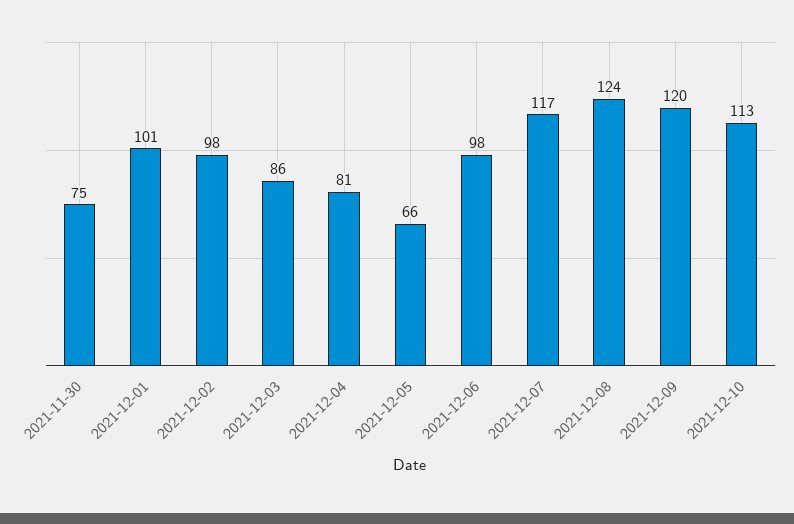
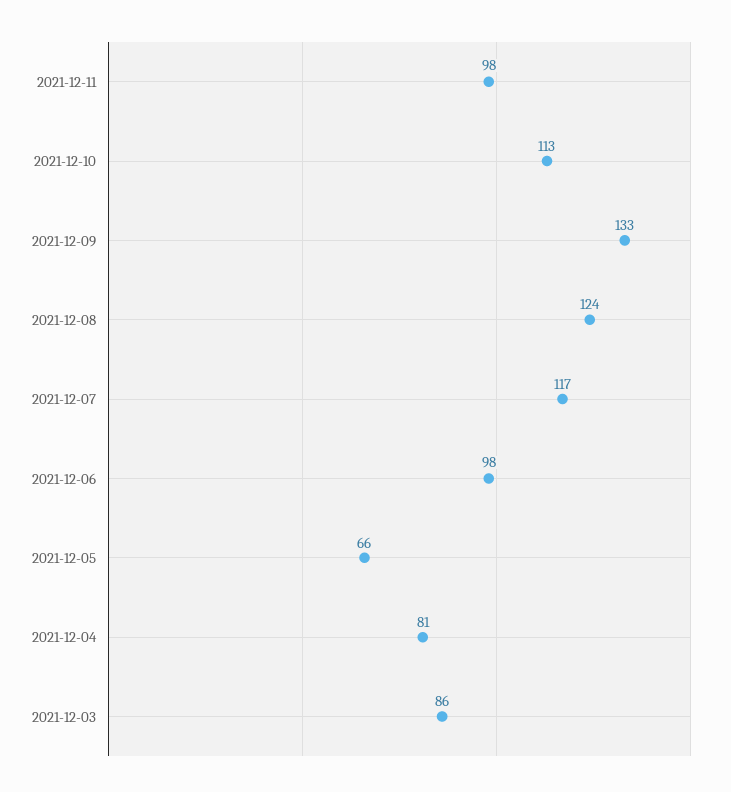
2021-11-30: 75 -> none
2021-12-01: 101 -> none
2021-12-02: 98 -> none
2021-12-09: 120 -> 133
2021-12-11: none -> 98

